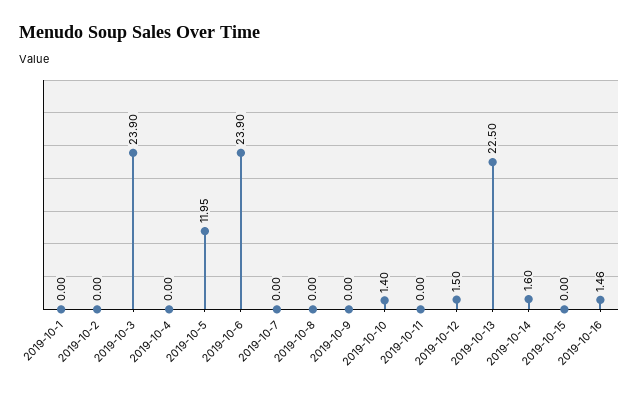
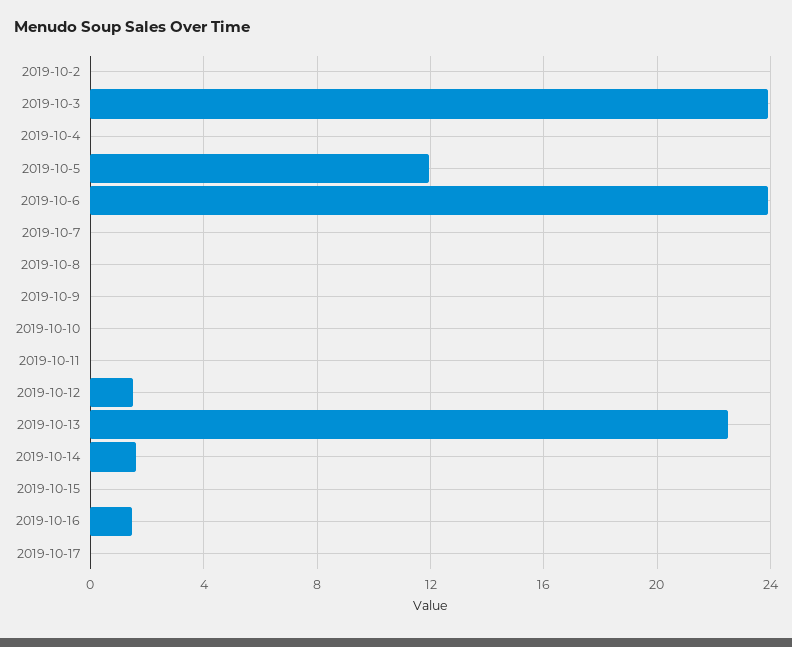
2019-10-1: 0 -> none
2019-10-10: 1.4 -> 0
2019-10-17: none -> 0

